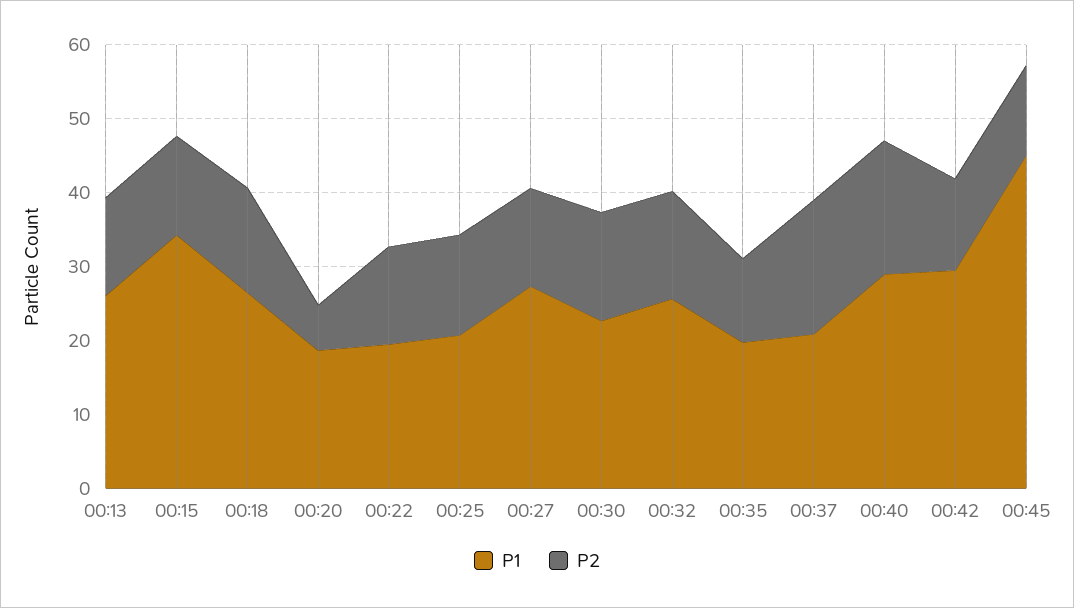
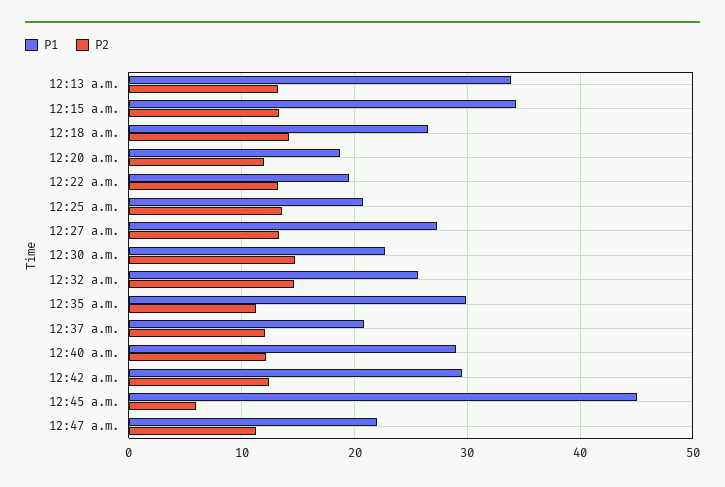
P1, 00:13: 26 -> 34
P2, 00:20: 6 -> 12
P1, 00:35: 20 -> 30
P2, 00:37: 18 -> 12
P2, 00:40: 18 -> 12
P2, 00:45: 12 -> 6
P1, 12:47 a.m.: none -> 22
P2, 12:47 a.m.: none -> 11

